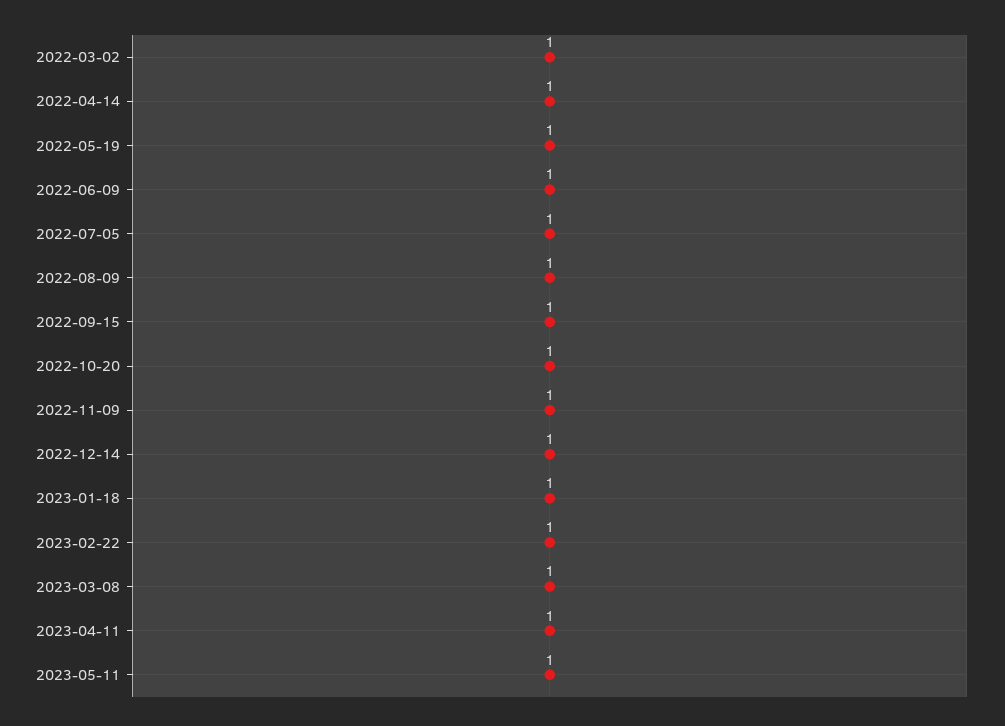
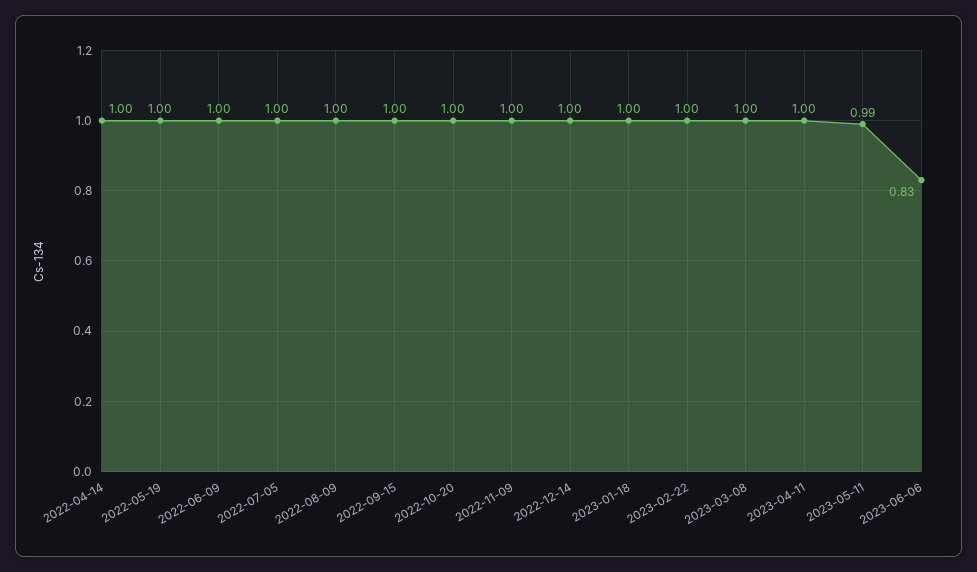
2022-03-02: 1 -> none
2023-05-11: 1 -> 0.99
2023-06-06: none -> 0.83

